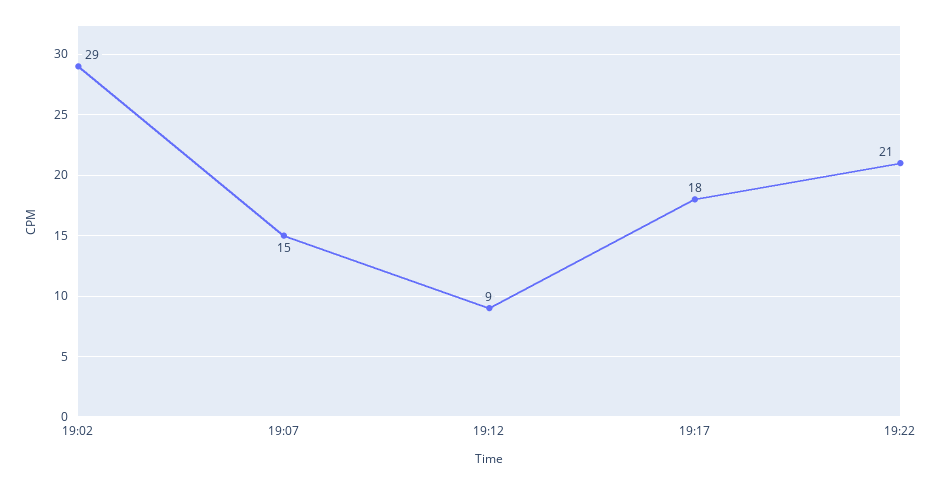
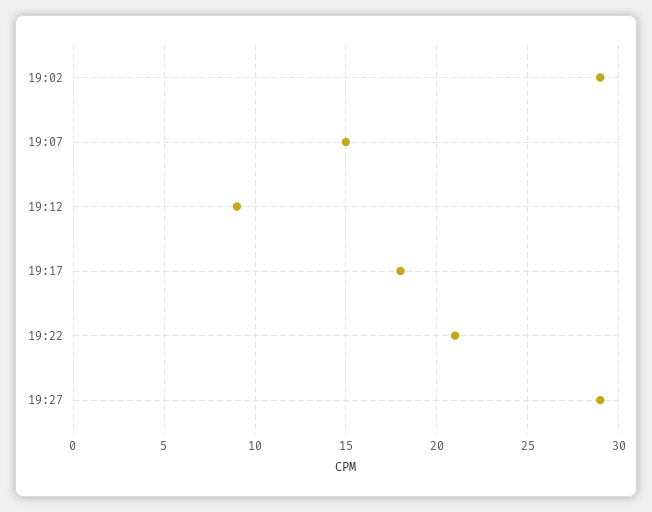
19:27: none -> 29

